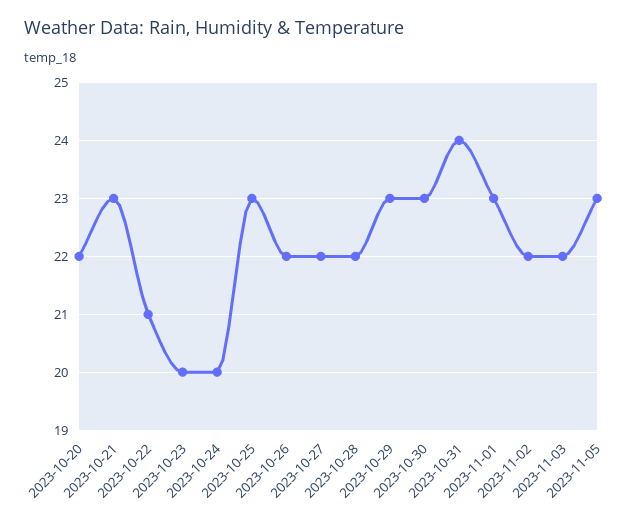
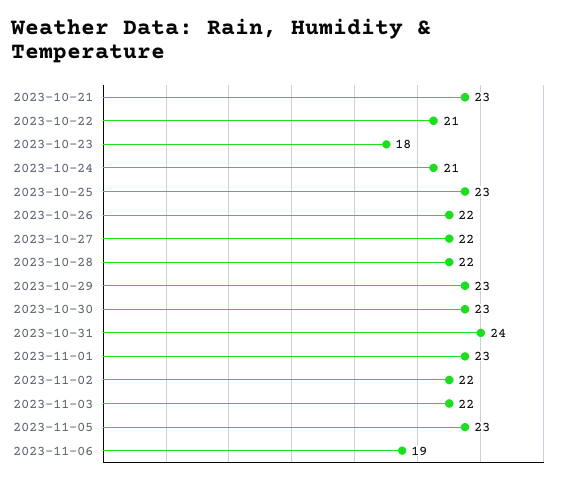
2023-10-20: 22 -> none
2023-10-23: 20 -> 18
2023-10-24: 20 -> 21
2023-11-06: none -> 19

